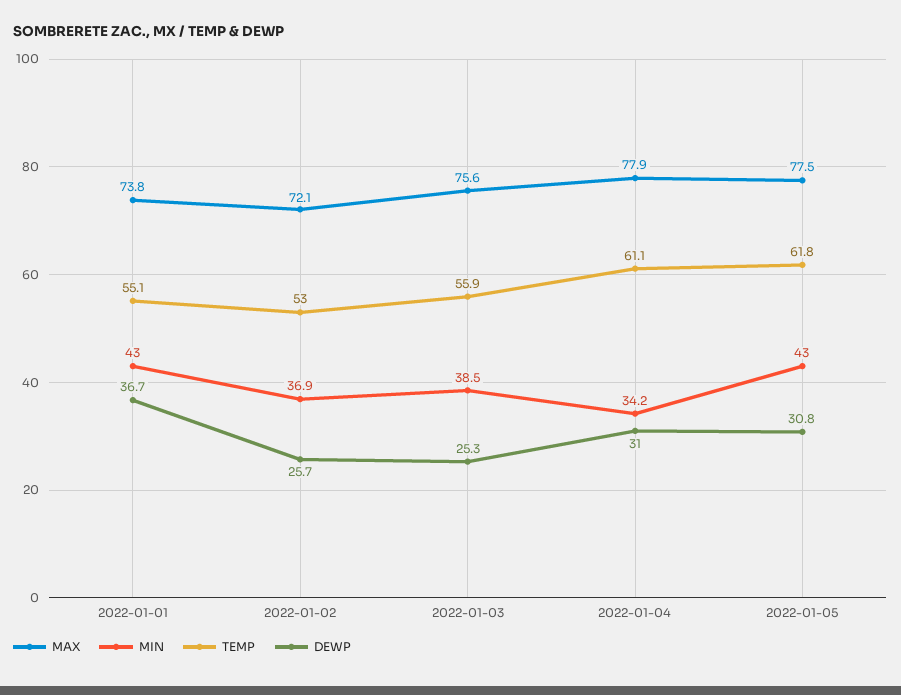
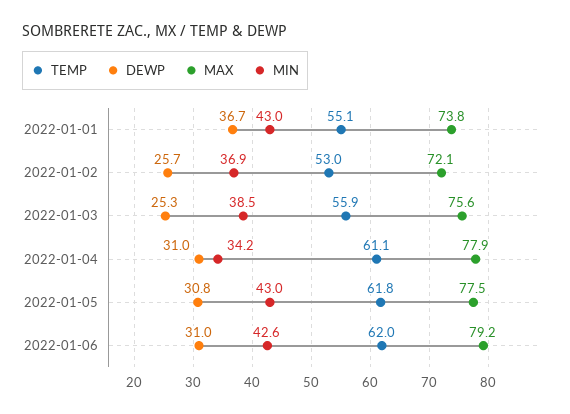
TEMP, 2022-01-06: none -> 62
DEWP, 2022-01-06: none -> 31
MAX, 2022-01-06: none -> 79.2
MIN, 2022-01-06: none -> 42.6

